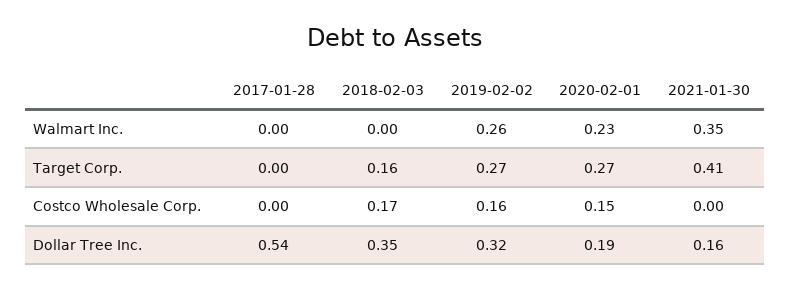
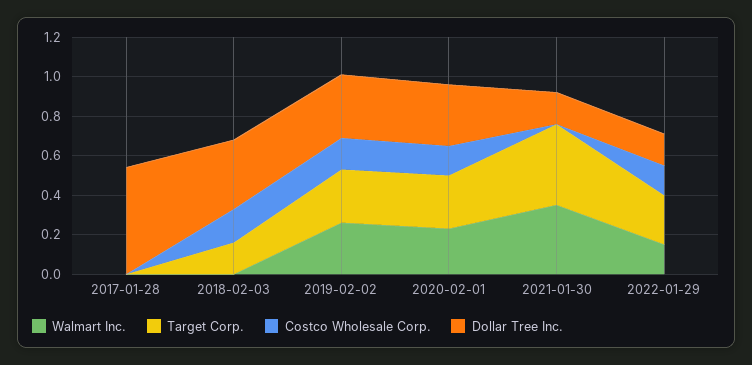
Dollar Tree Inc., 2020-02-01: 0.19 -> 0.3
Walmart Inc., 2022-01-29: none -> 0.15
Target Corp., 2022-01-29: none -> 0.25
Costco Wholesale Corp., 2022-01-29: none -> 0.15
Dollar Tree Inc., 2022-01-29: none -> 0.15

